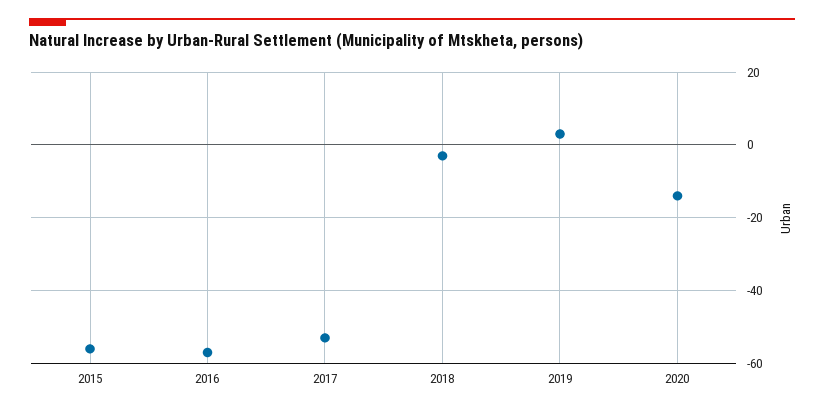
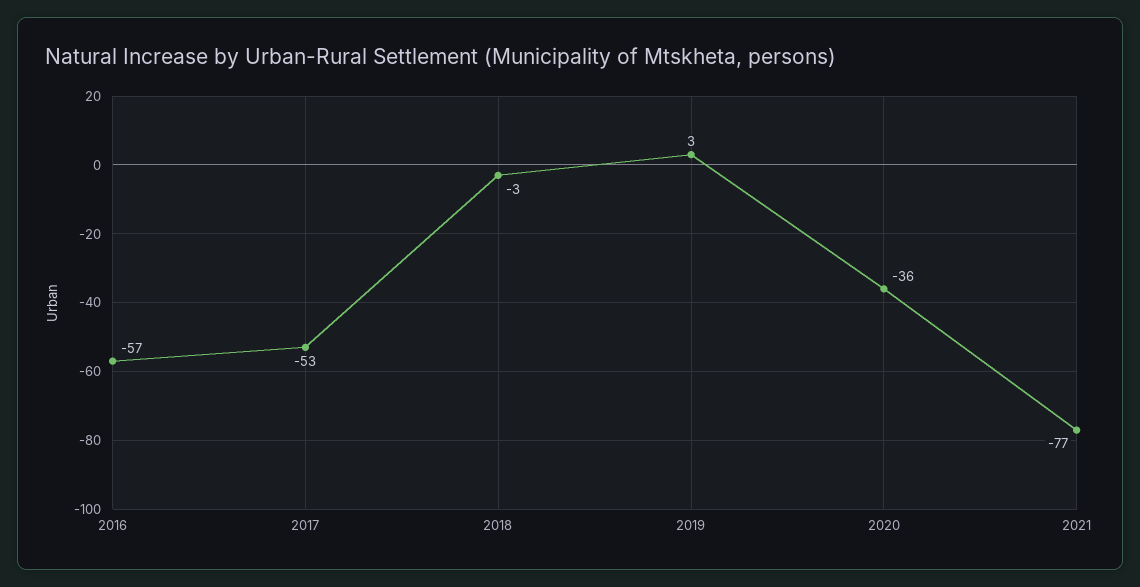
2015: -55 -> none
2020: -15 -> -36
2021: none -> -77

